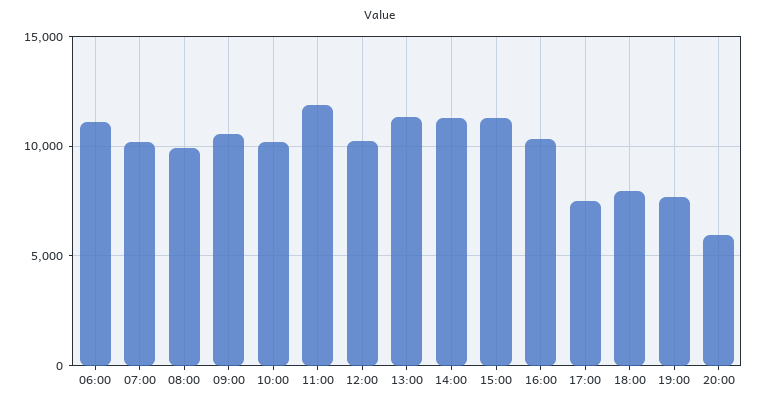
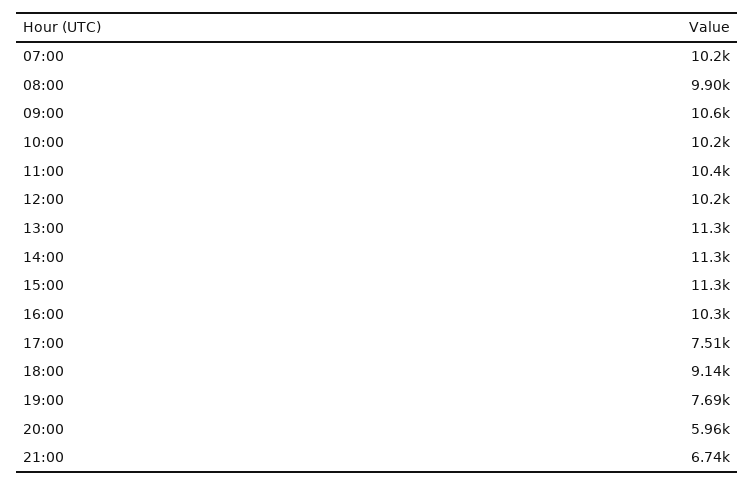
06:00: 11000 -> none
11:00: 12000 -> 10400
18:00: 8000 -> 9140
21:00: none -> 6740

